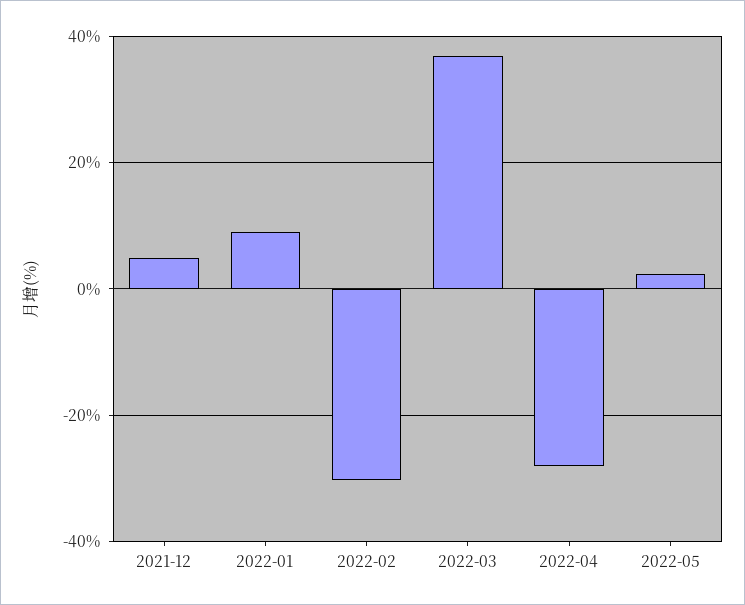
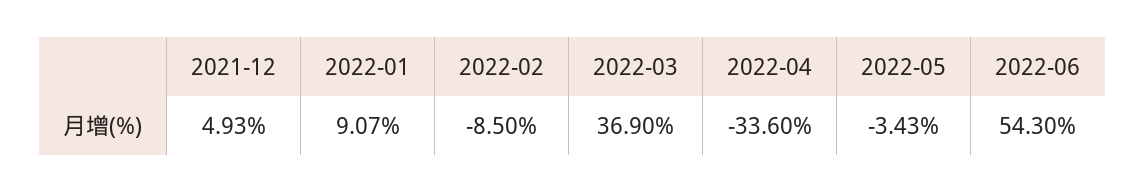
2022-02: -30 -> -8.5
2022-04: -28 -> -33.6
2022-05: 2 -> -3.43
2022-06: none -> 54.3

